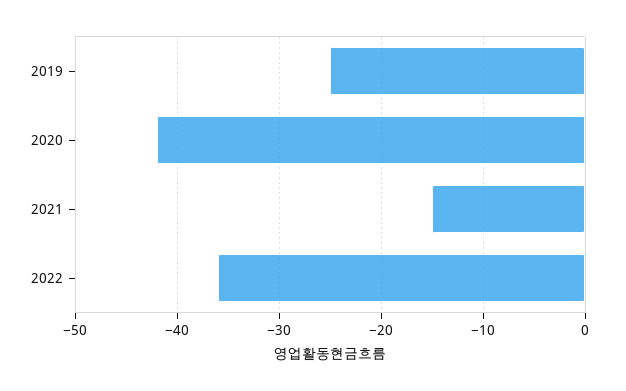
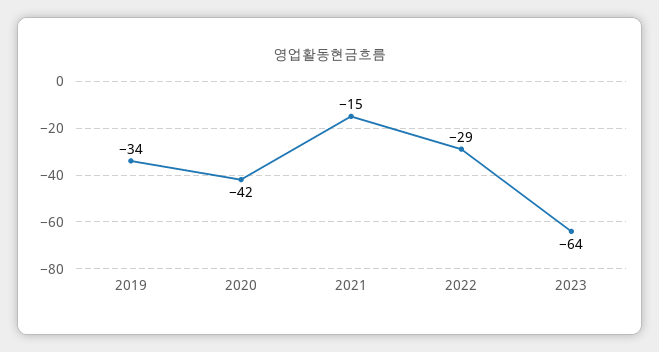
2019: -25 -> -34
2022: -36 -> -29
2023: none -> -64

